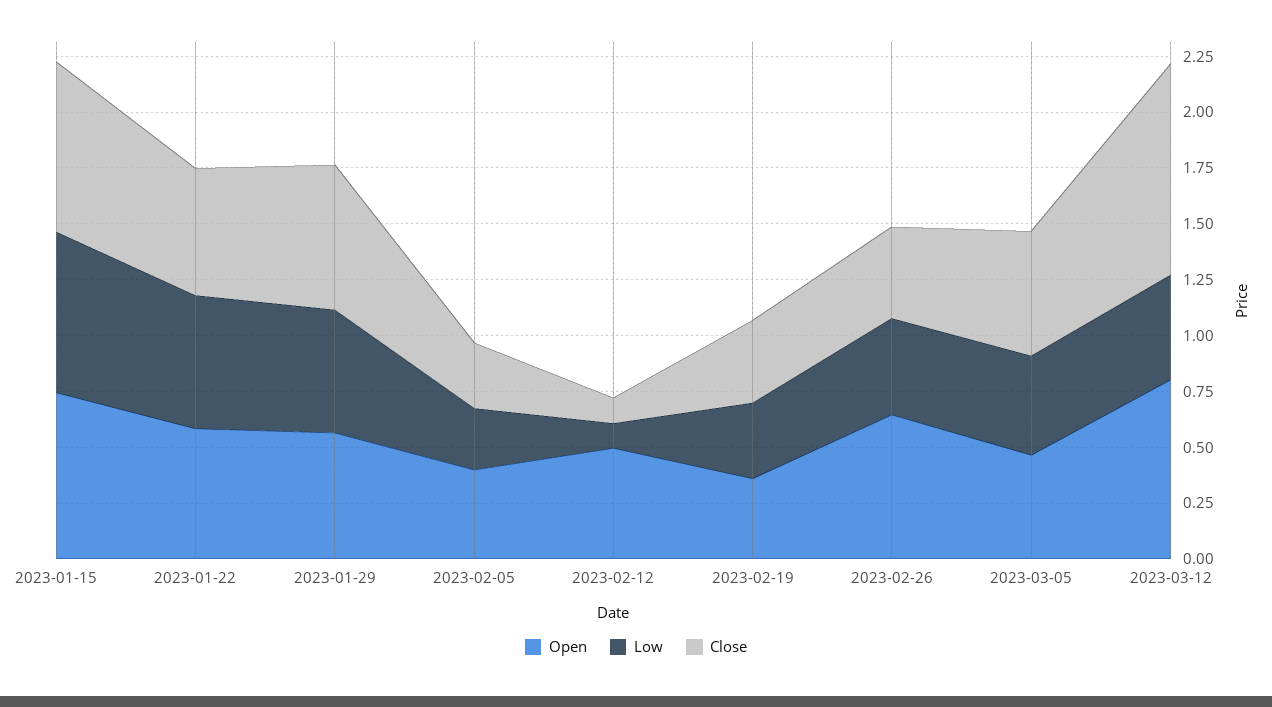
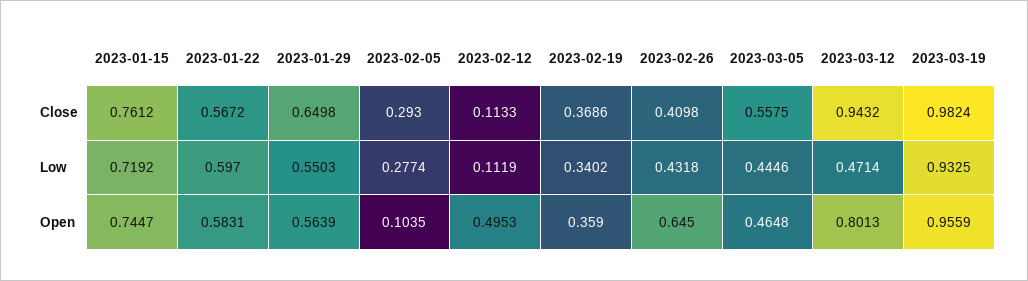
Open, 2023-02-05: 0.4 -> 0.1035
Close, 2023-03-19: none -> 0.9824
Low, 2023-03-19: none -> 0.9325
Open, 2023-03-19: none -> 0.9559

